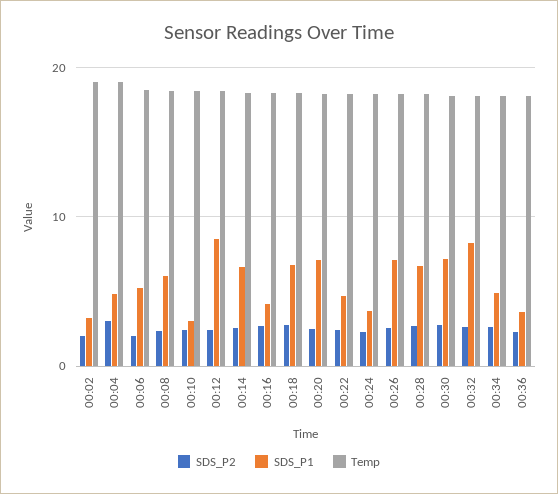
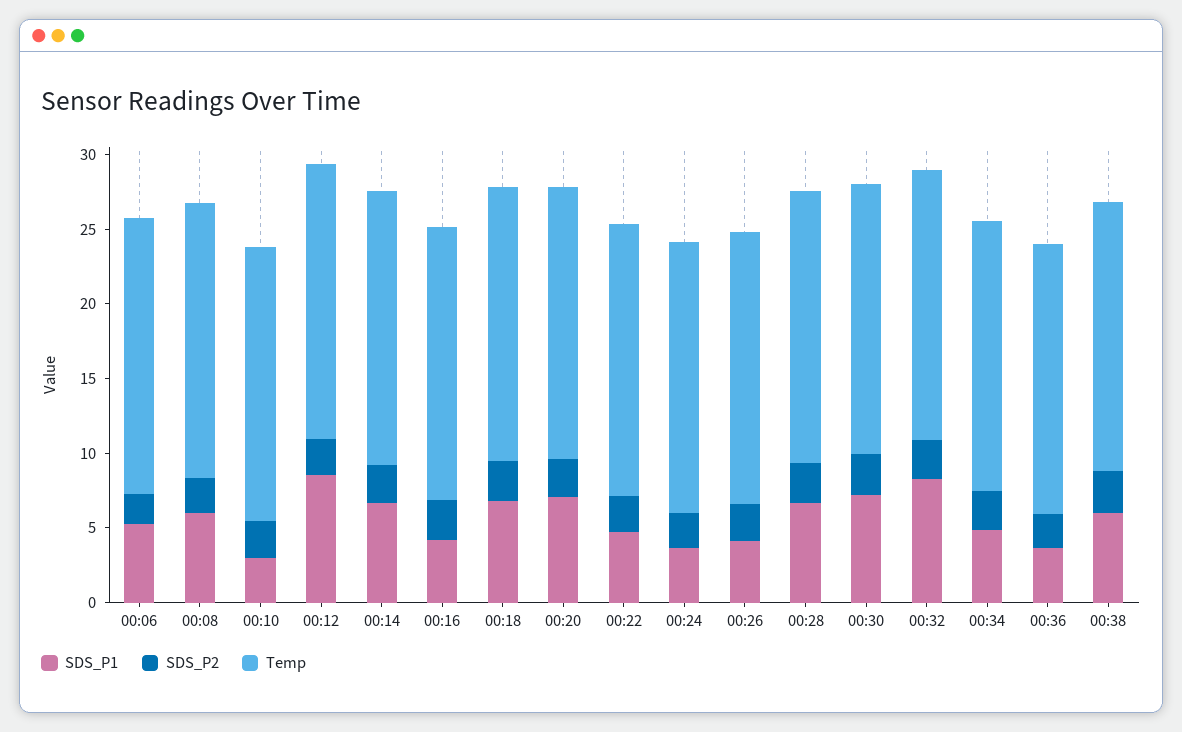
SDS_P2, 00:02: 2 -> none
SDS_P1, 00:02: 3 -> none
Temp, 00:02: 19 -> none
SDS_P2, 00:04: 3 -> none
SDS_P1, 00:04: 5 -> none
Temp, 00:04: 19 -> none
SDS_P1, 00:26: 7 -> 4
SDS_P1, 00:38: none -> 6
SDS_P2, 00:38: none -> 3
Temp, 00:38: none -> 18

